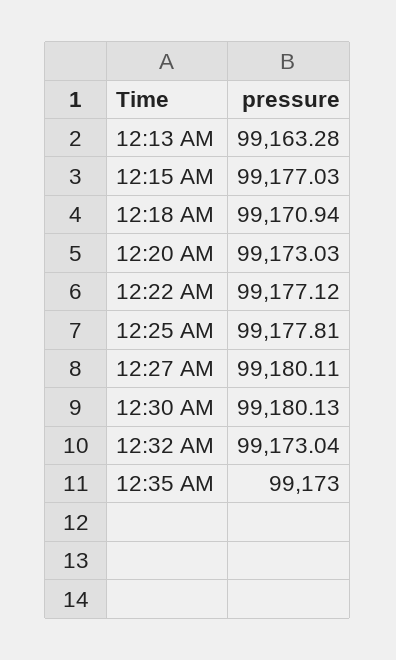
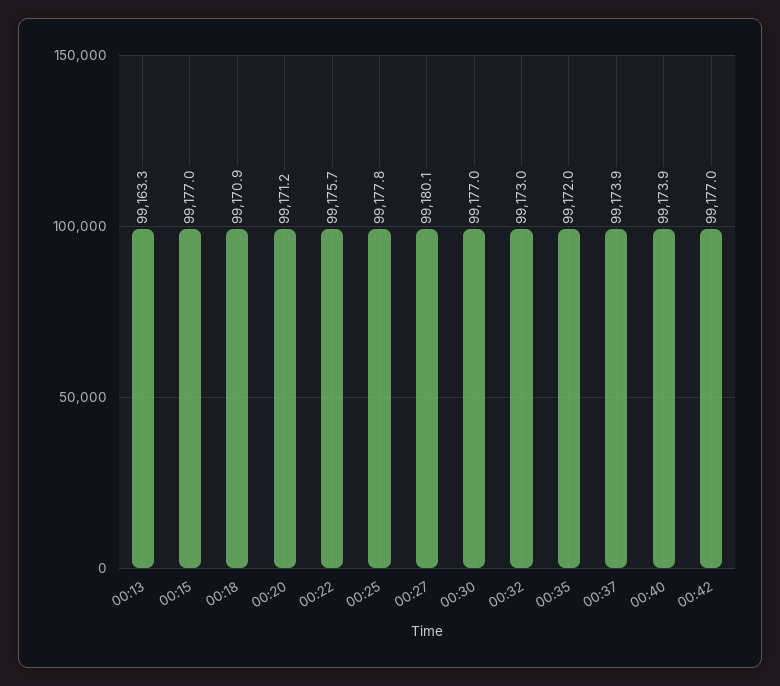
12:20 AM: 99173.03 -> 99171.2
12:22 AM: 99177.12 -> 99175.7
12:30 AM: 99180.13 -> 99177
12:35 AM: 99173 -> 99172
00:37: none -> 99173.9
00:40: none -> 99173.9
00:42: none -> 99177

